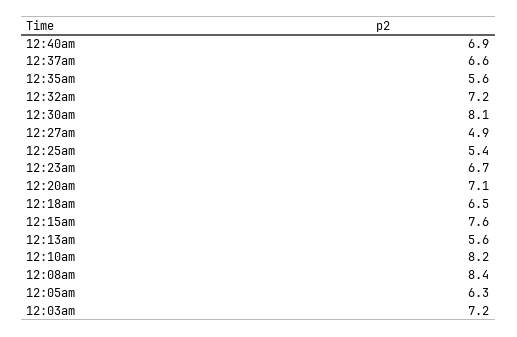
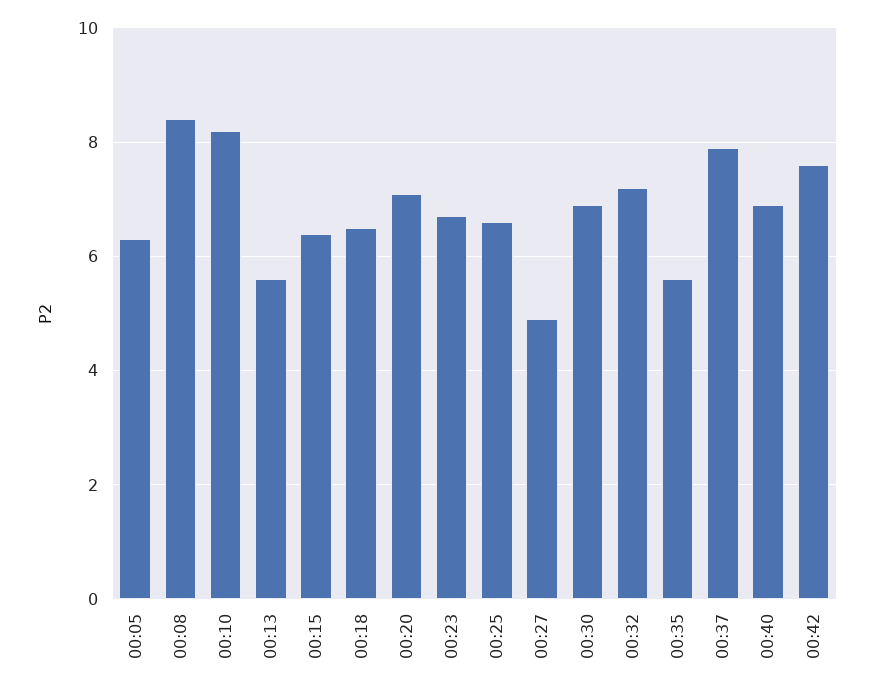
12:37am: 6.6 -> 8
12:30am: 8.1 -> 7
12:25am: 5.4 -> 6.5
12:15am: 7.6 -> 6.5
12:03am: 7.2 -> none
00:42: none -> 7.5

